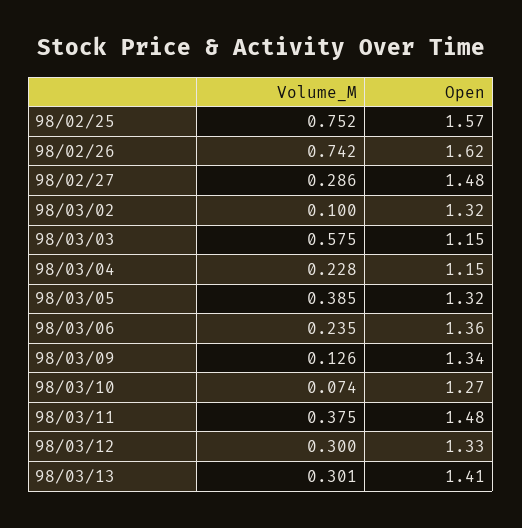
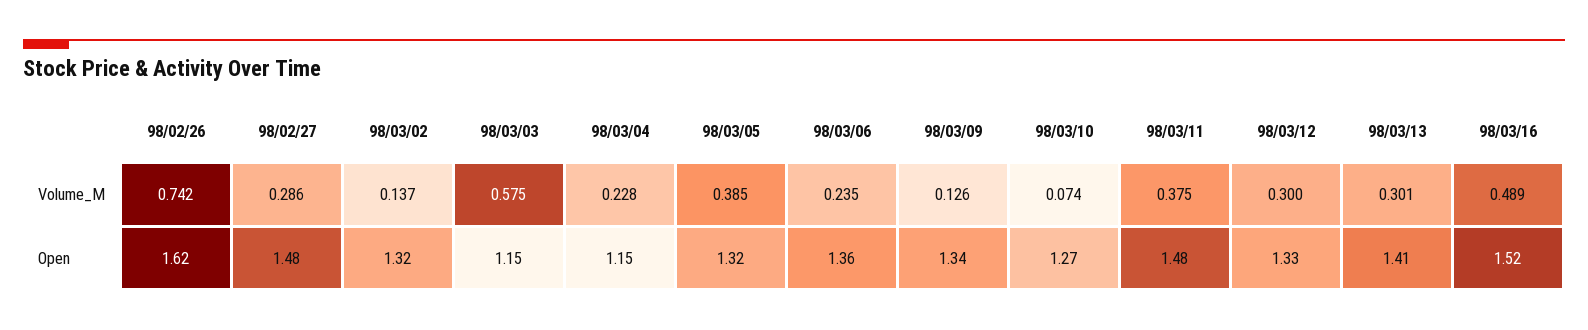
Volume_M, 98/02/25: 0.752 -> none
Open, 98/02/25: 1.57 -> none
Volume_M, 98/03/02: 0.1 -> 0.137
Volume_M, 98/03/16: none -> 0.489
Open, 98/03/16: none -> 1.52

